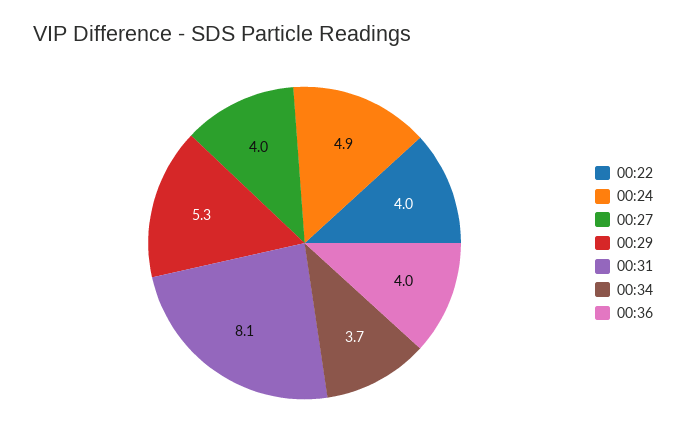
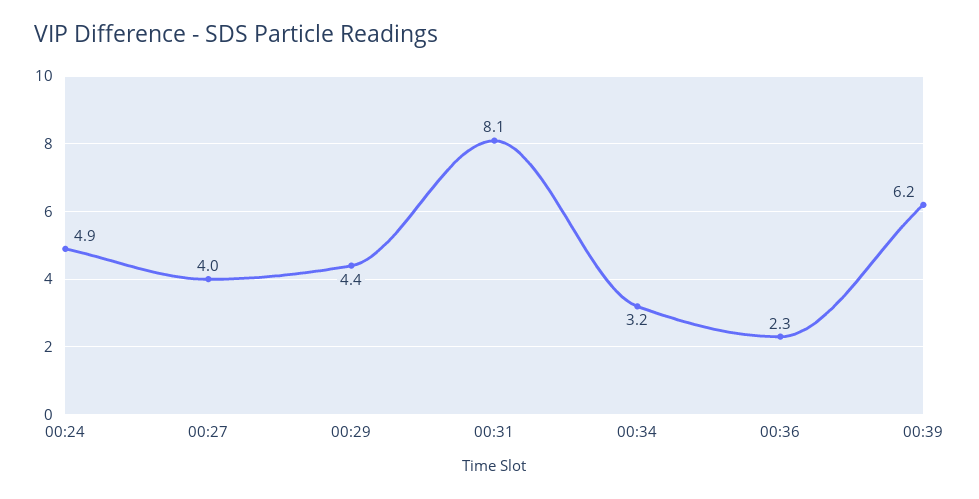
00:22: 4 -> none
00:29: 5.3 -> 4.4
00:34: 3.7 -> 3.2
00:36: 4 -> 2.3
00:39: none -> 6.2

